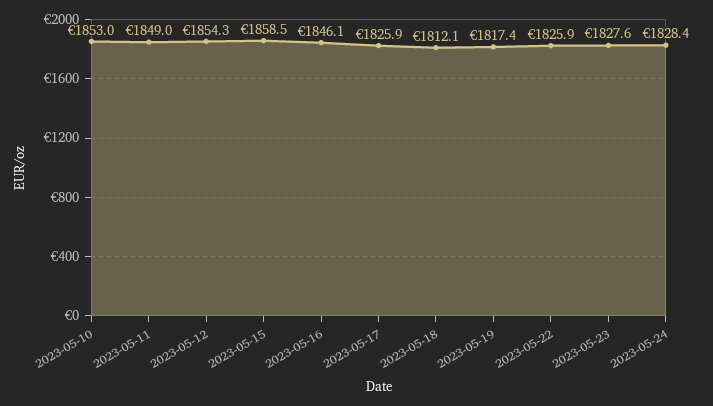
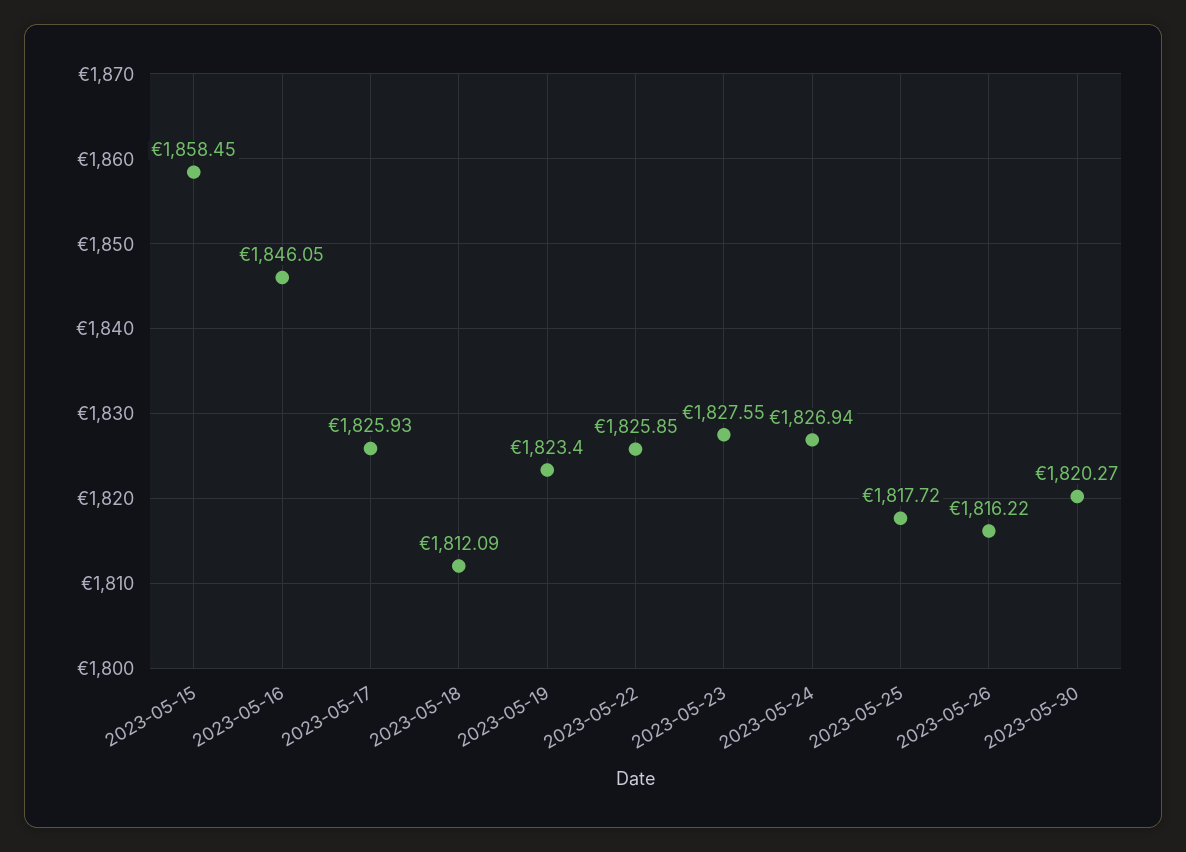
2023-05-10: 1853 -> none
2023-05-11: 1849 -> none
2023-05-12: 1854.3 -> none
2023-05-19: 1817.4 -> 1823.4
2023-05-24: 1828.4 -> 1826.94
2023-05-25: none -> 1817.72
2023-05-26: none -> 1816.22
2023-05-30: none -> 1820.27

